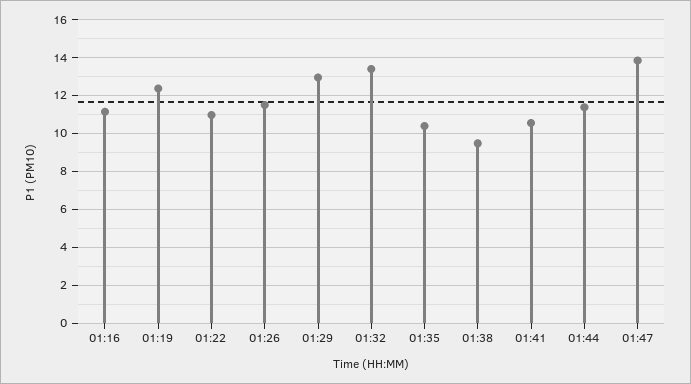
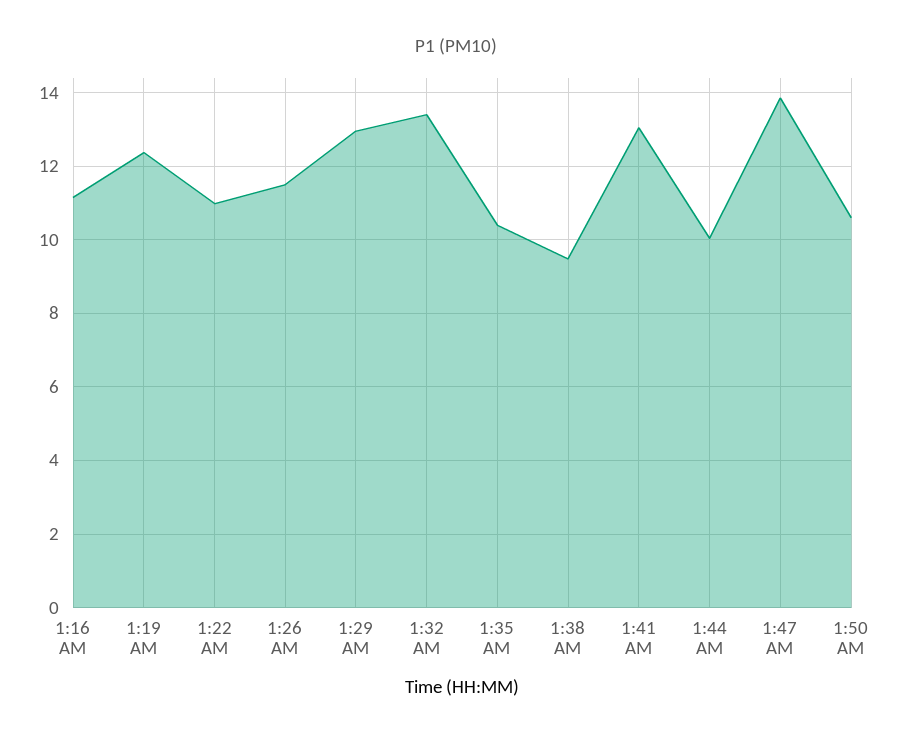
01:41: 10.5 -> 13
01:44: 11.5 -> 10
1:50 AM: none -> 10.6

